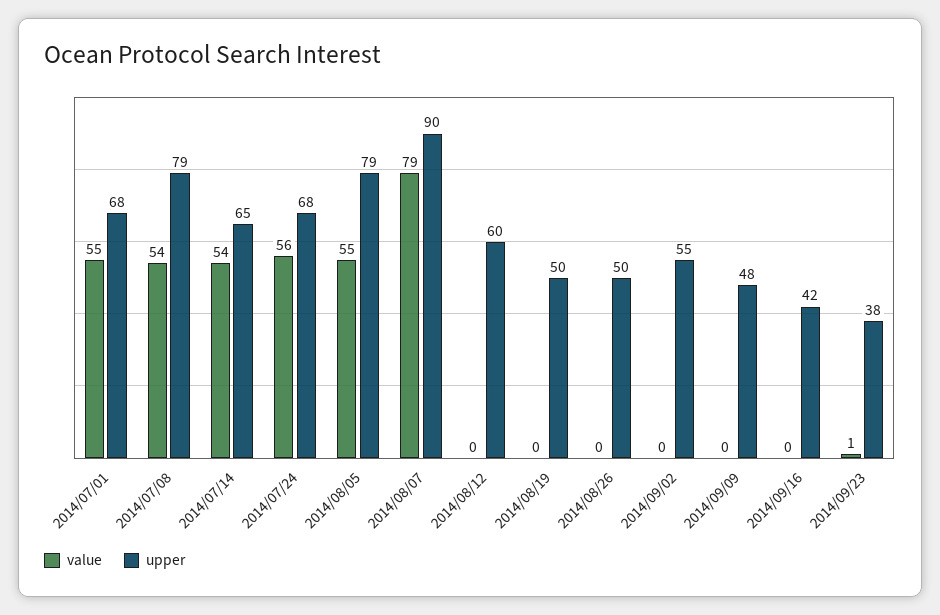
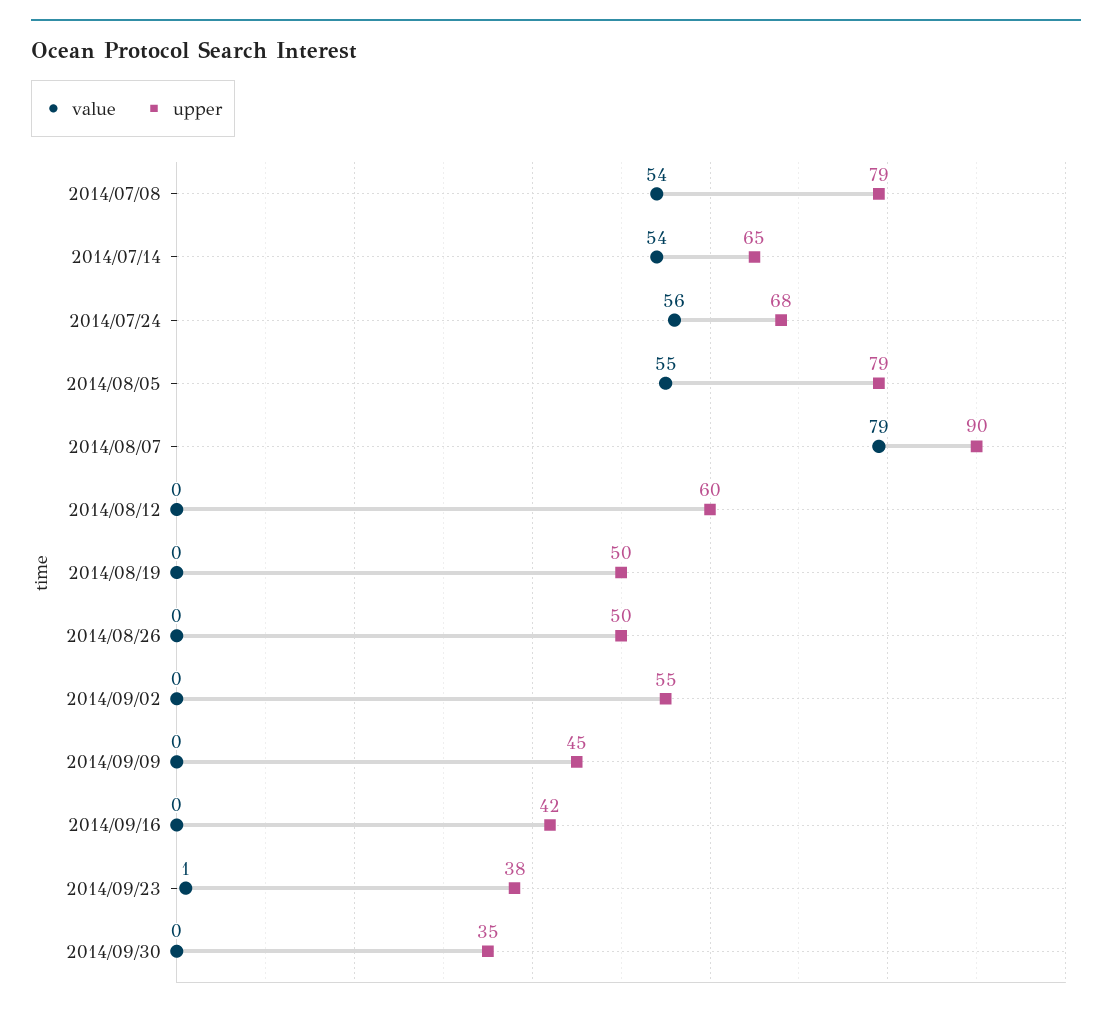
value, 2014/07/01: 55 -> none
upper, 2014/07/01: 68 -> none
upper, 2014/09/09: 48 -> 45
value, 2014/09/30: none -> 0
upper, 2014/09/30: none -> 35

